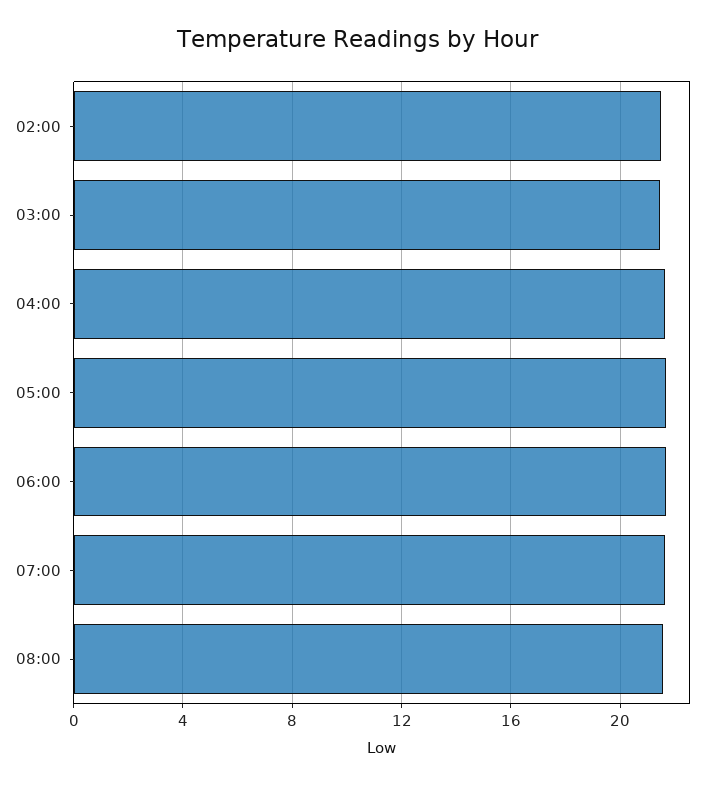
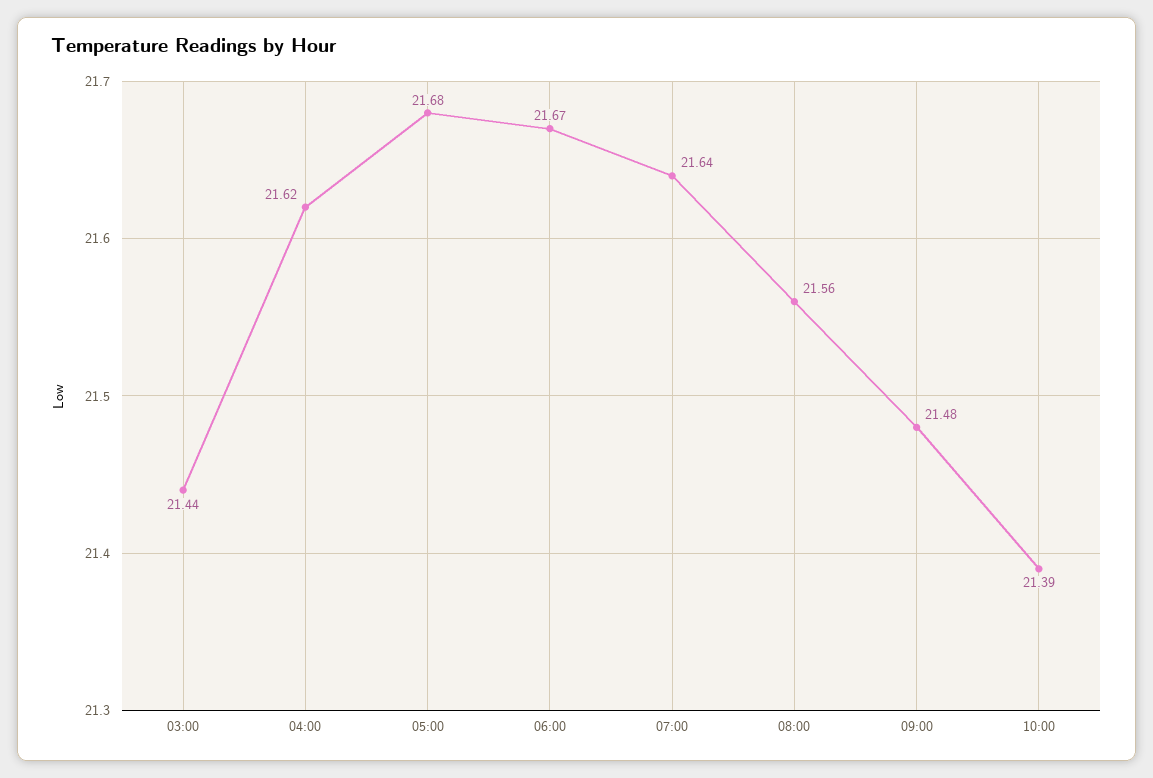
02:00: 21.5 -> none
09:00: none -> 21.48
10:00: none -> 21.39

